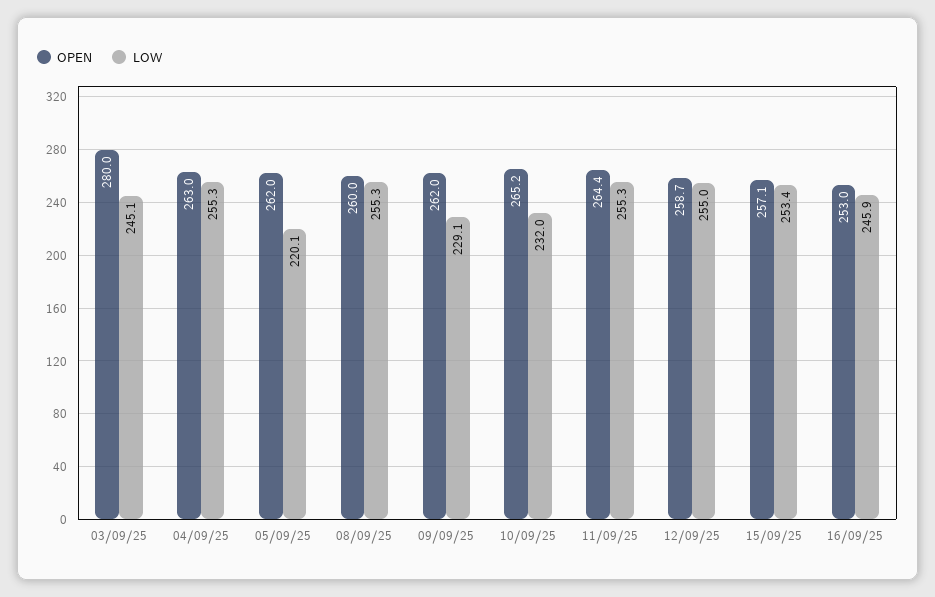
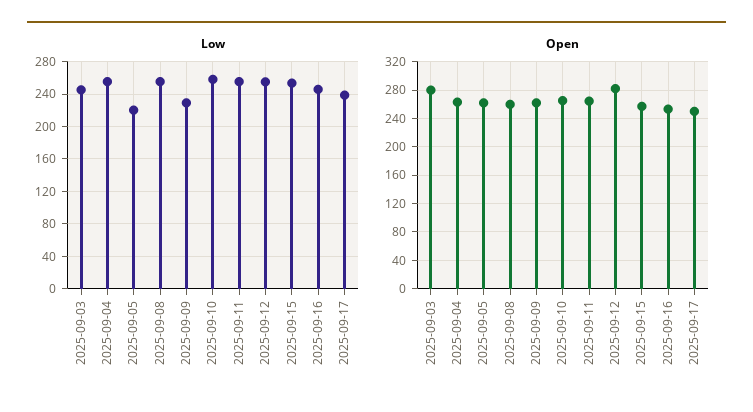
LOW, 10/09/25: 232 -> 260
OPEN, 12/09/25: 258.7 -> 280
LOW, 2025-09-17: none -> 240
OPEN, 2025-09-17: none -> 250

